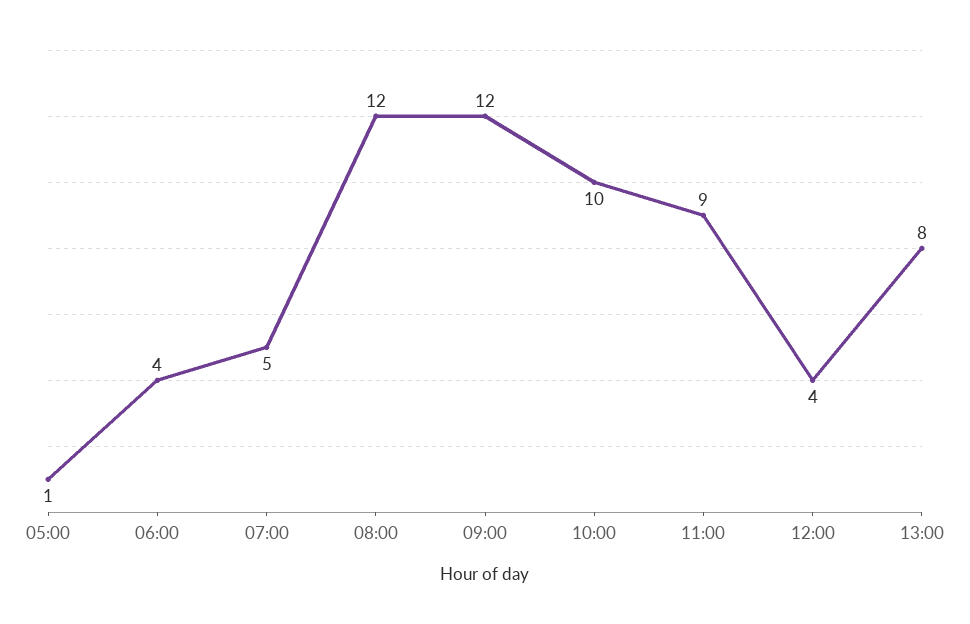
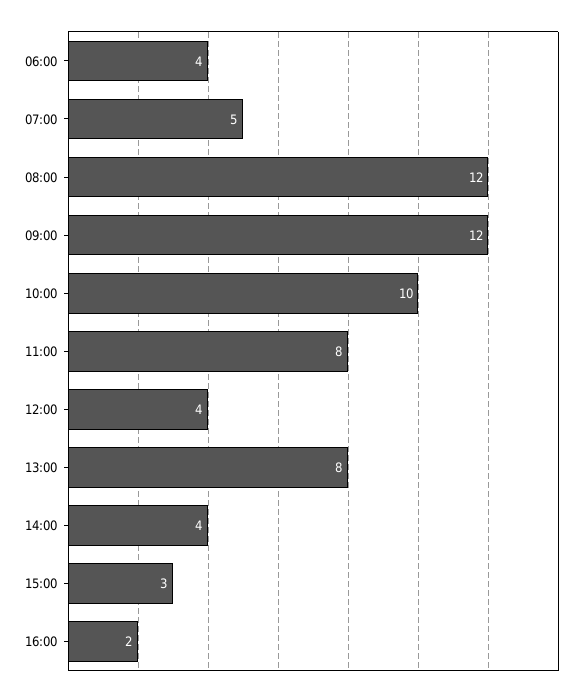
05:00: 1 -> none
11:00: 9 -> 8
14:00: none -> 4
15:00: none -> 3
16:00: none -> 2

